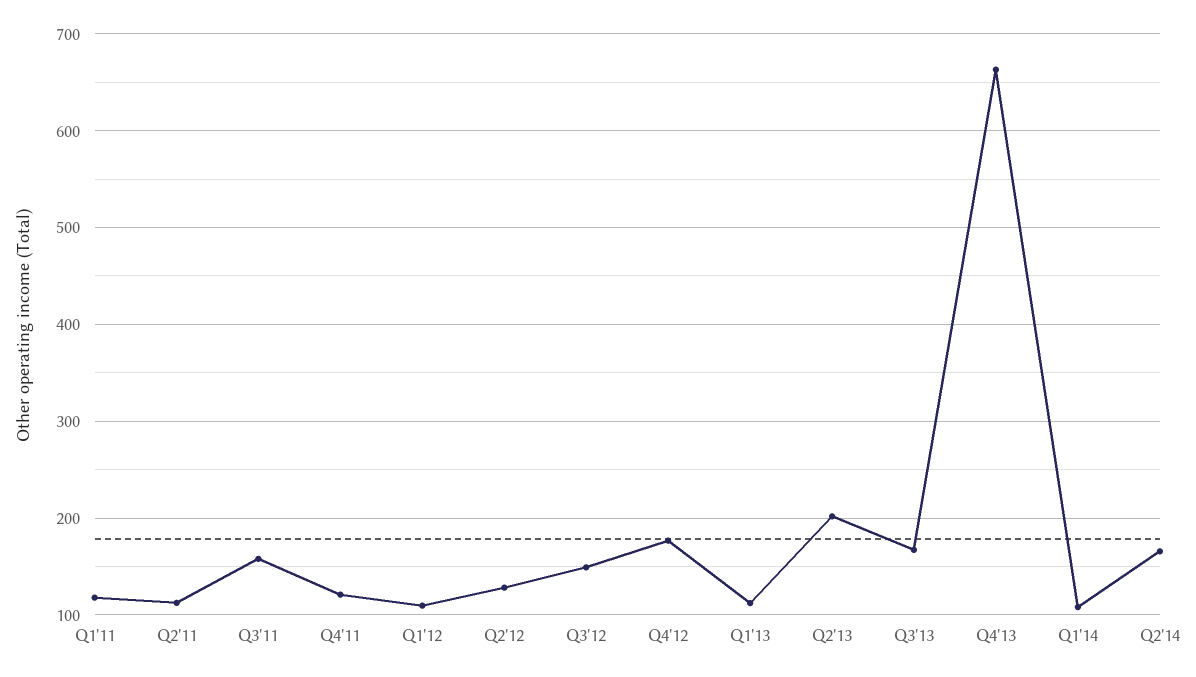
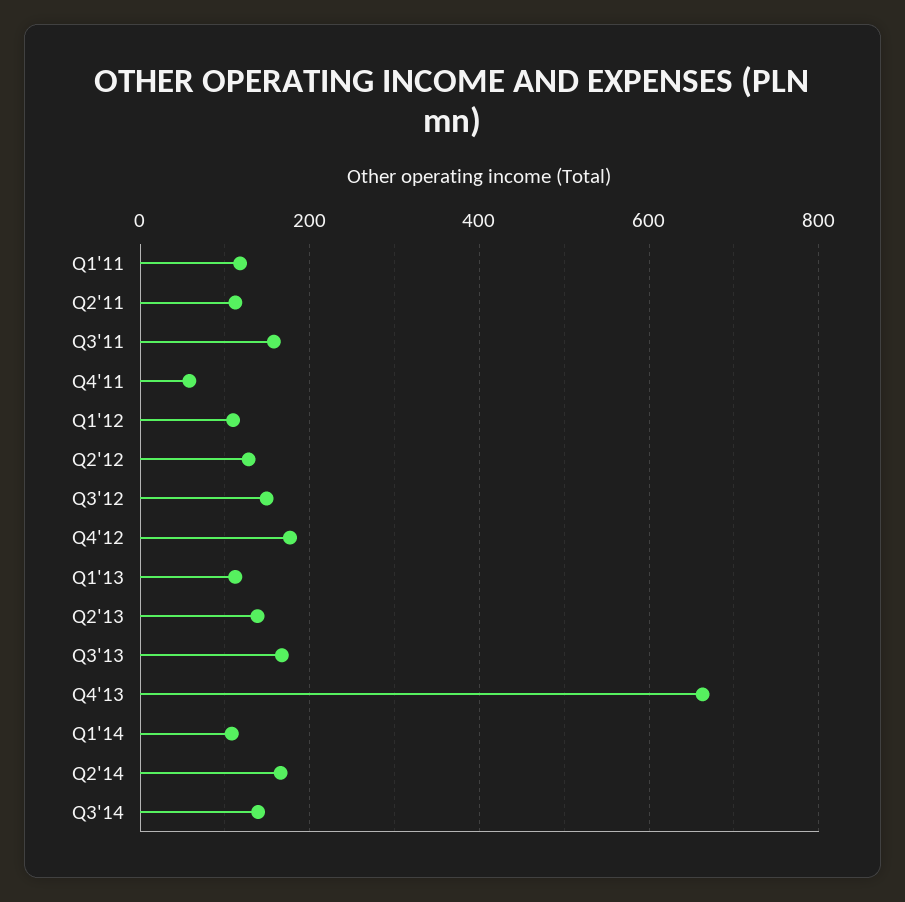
Q4'11: 120 -> 60
Q2'13: 200 -> 140
Q3'14: none -> 140

